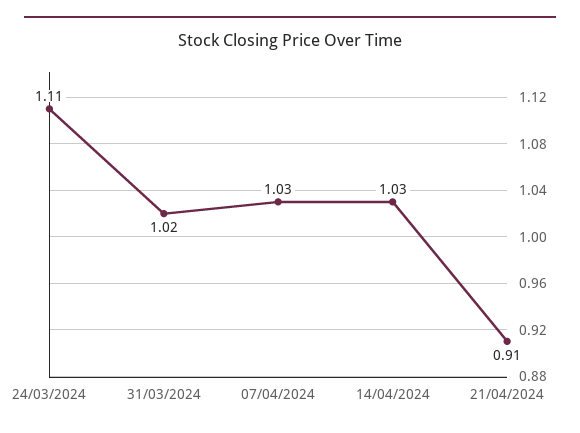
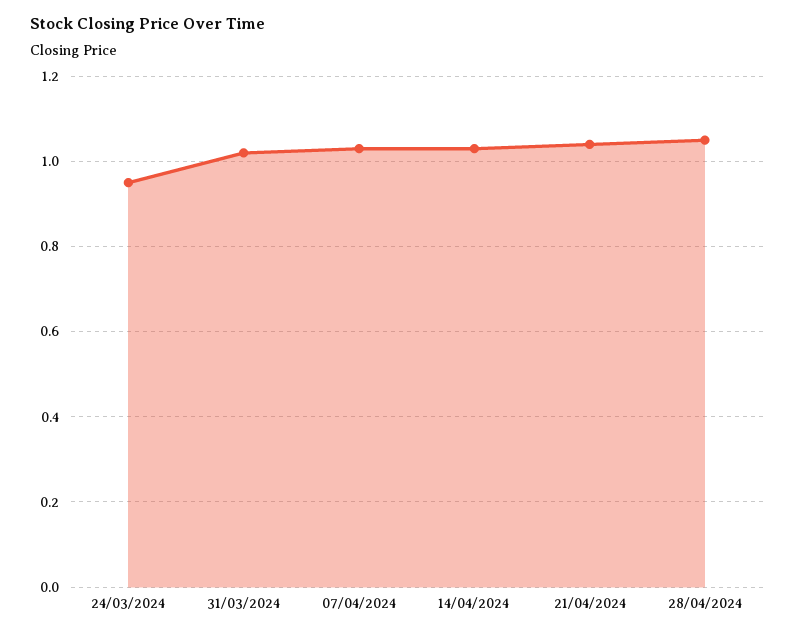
24/03/2024: 1.11 -> 0.95
21/04/2024: 0.91 -> 1.05
28/04/2024: none -> 1.05

